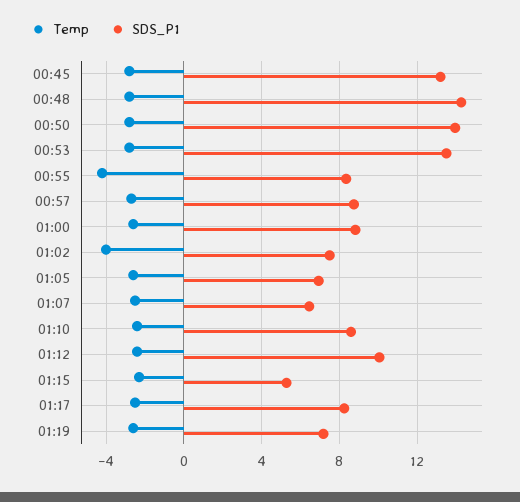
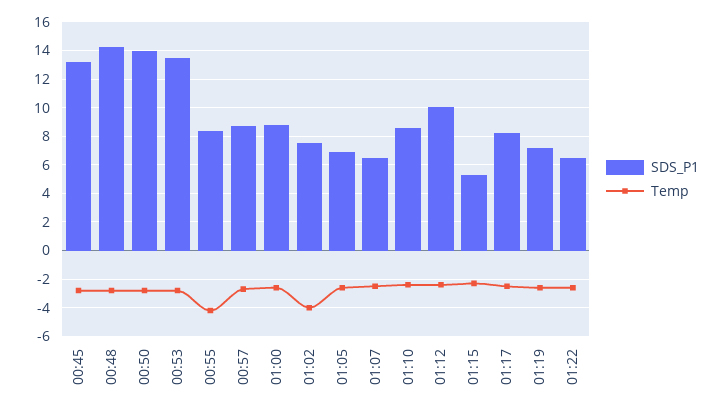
SDS_P1, 01:22: none -> 6.5
Temp, 01:22: none -> -2.5

